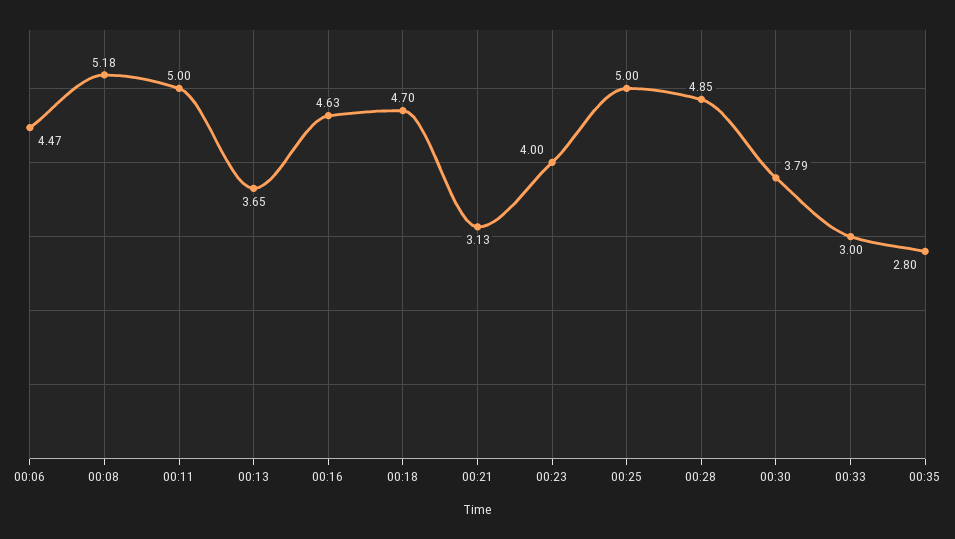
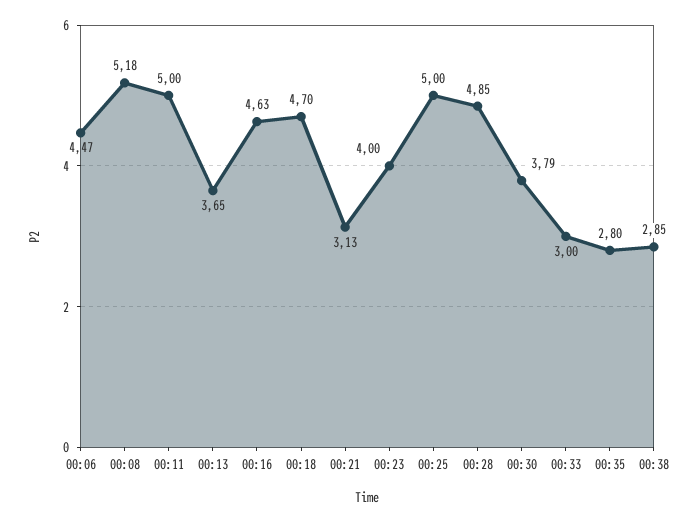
00:38: none -> 2.85

